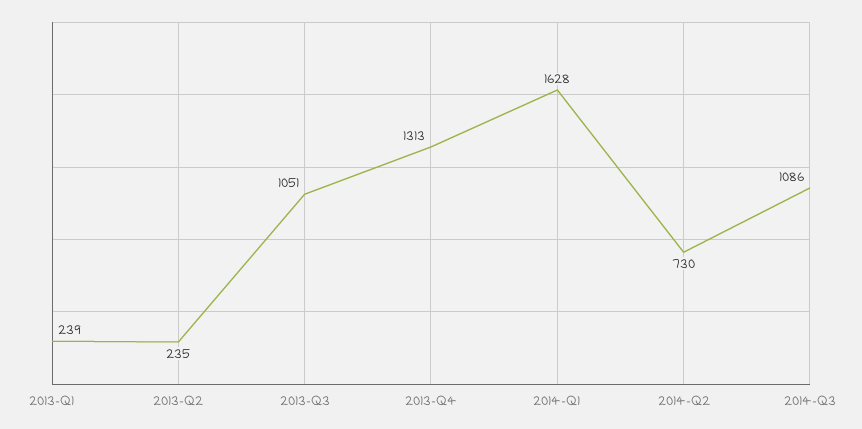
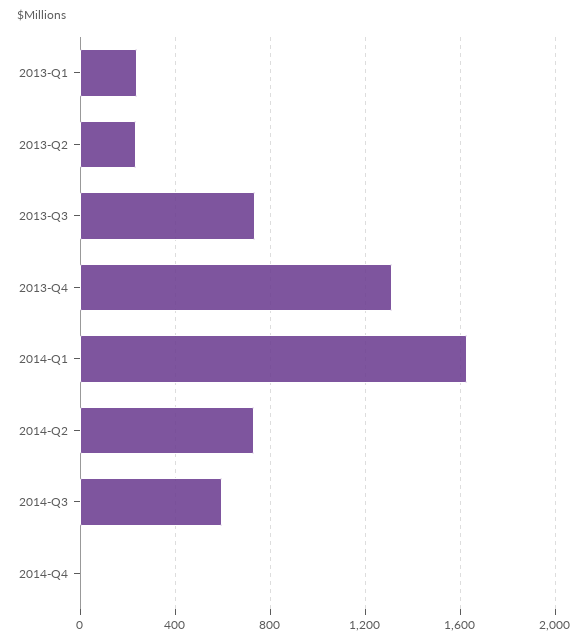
2013-Q3: 1051 -> 750
2014-Q3: 1086 -> 600
2014-Q4: none -> 0

